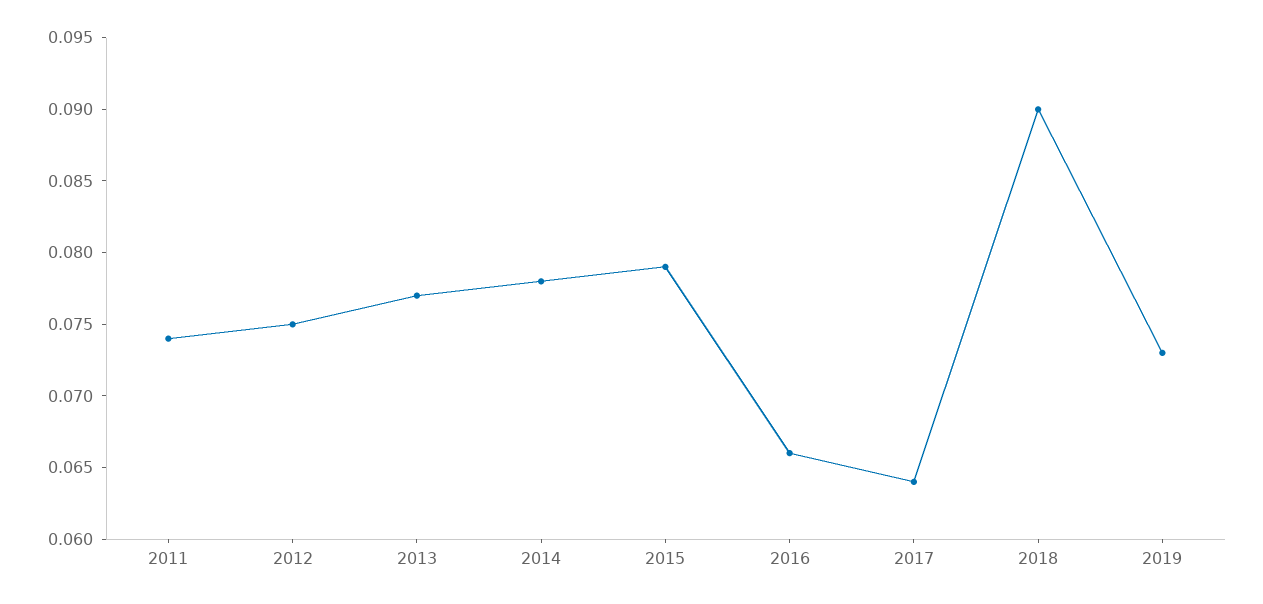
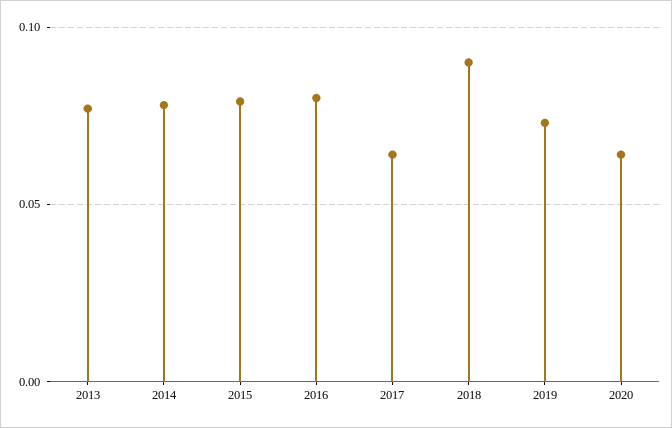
2011: 0.074 -> none
2012: 0.075 -> none
2016: 0.066 -> 0.08
2020: none -> 0.065

